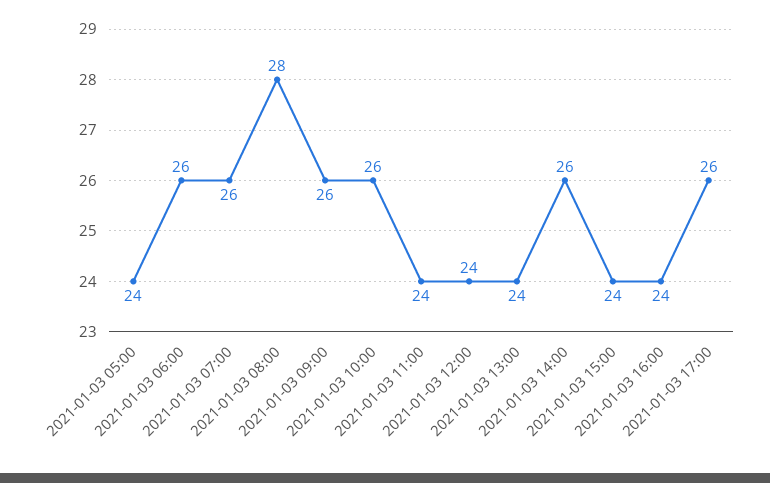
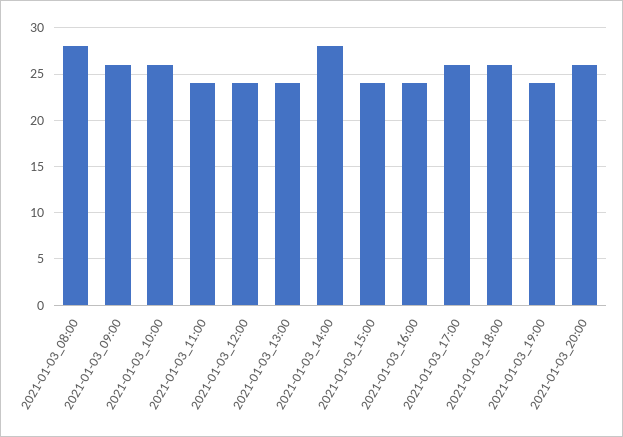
2021-01-03 05:00: 24 -> none
2021-01-03 06:00: 26 -> none
2021-01-03 07:00: 26 -> none
2021-01-03 14:00: 26 -> 28
2021-01-03_18:00: none -> 26
2021-01-03_19:00: none -> 24
2021-01-03_20:00: none -> 26

